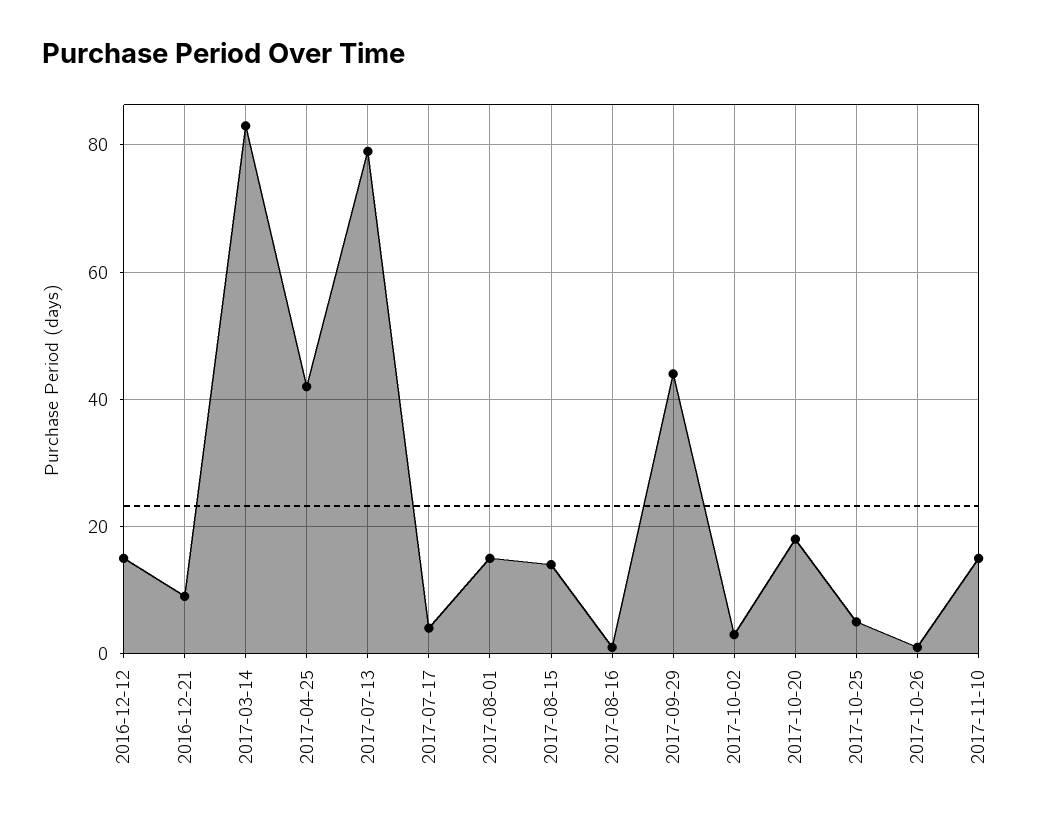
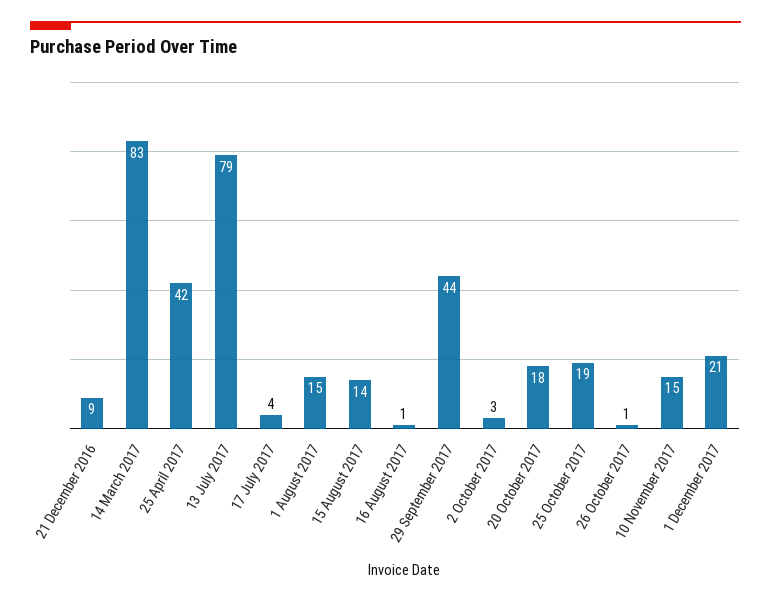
2016-12-12: 15 -> none
2017-10-25: 5 -> 19
1 December 2017: none -> 21

